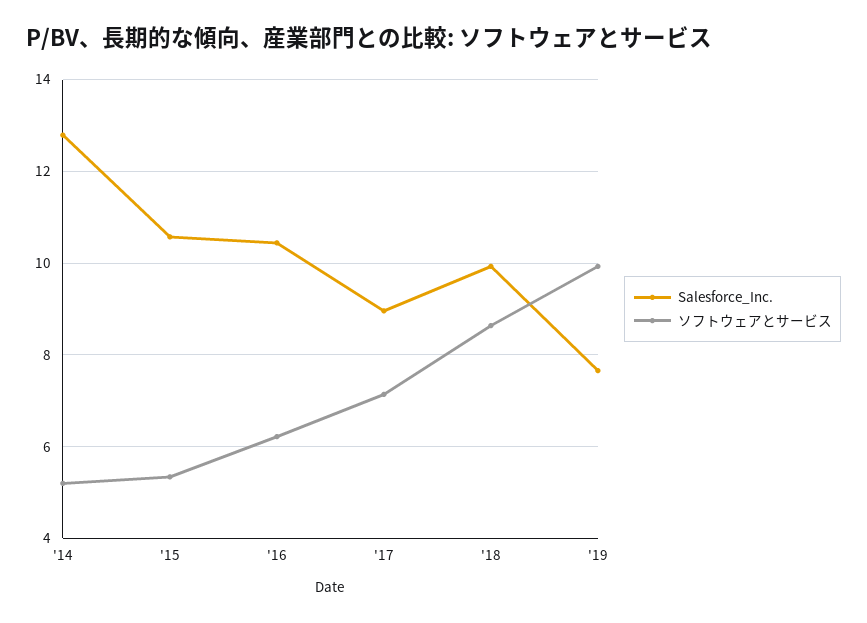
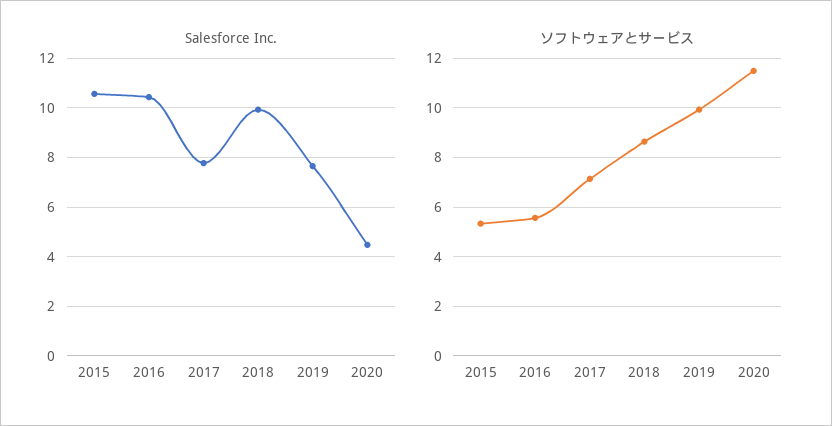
Salesforce_Inc., '14: 12.8 -> none
ソフトウェアとサービス, '14: 5.2 -> none
ソフトウェアとサービス, '16: 6.2 -> 5.5
Salesforce_Inc., '17: 9 -> 7.75
Salesforce_Inc., 2020: none -> 4.5
ソフトウェアとサービス, 2020: none -> 11.5

